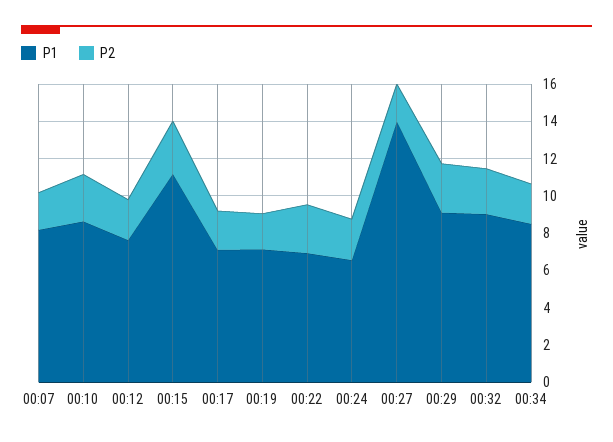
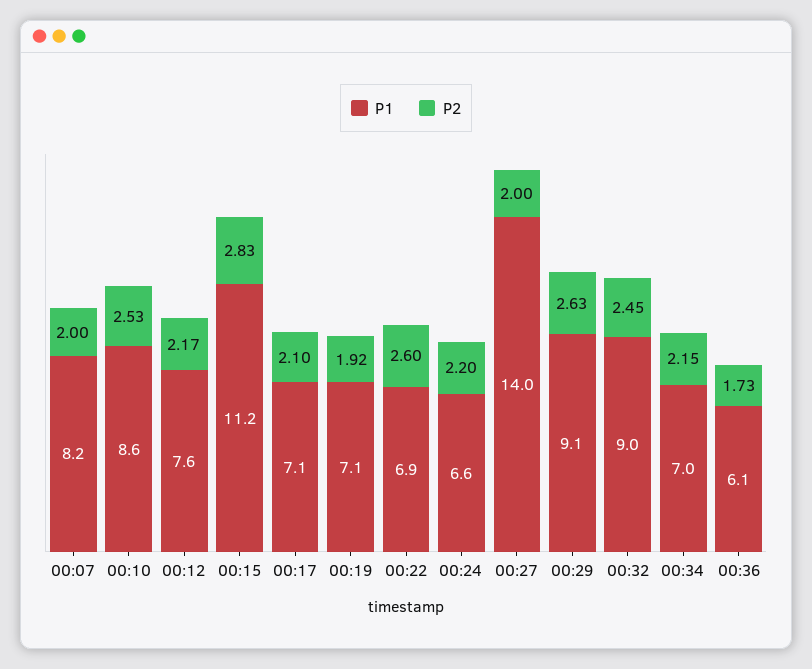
P1, 00:34: 8.5 -> 7
P1, 00:36: none -> 6.1
P2, 00:36: none -> 1.73

